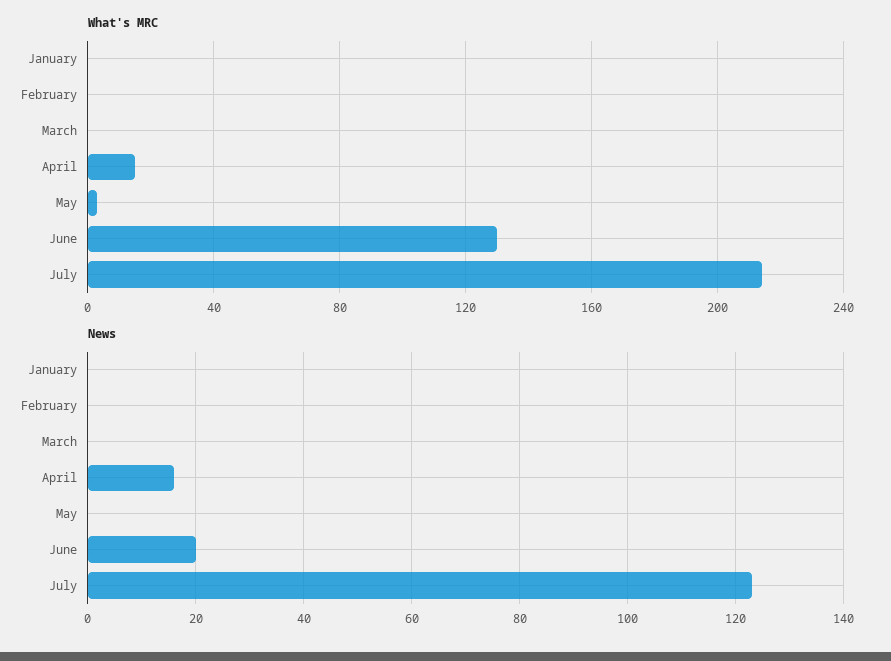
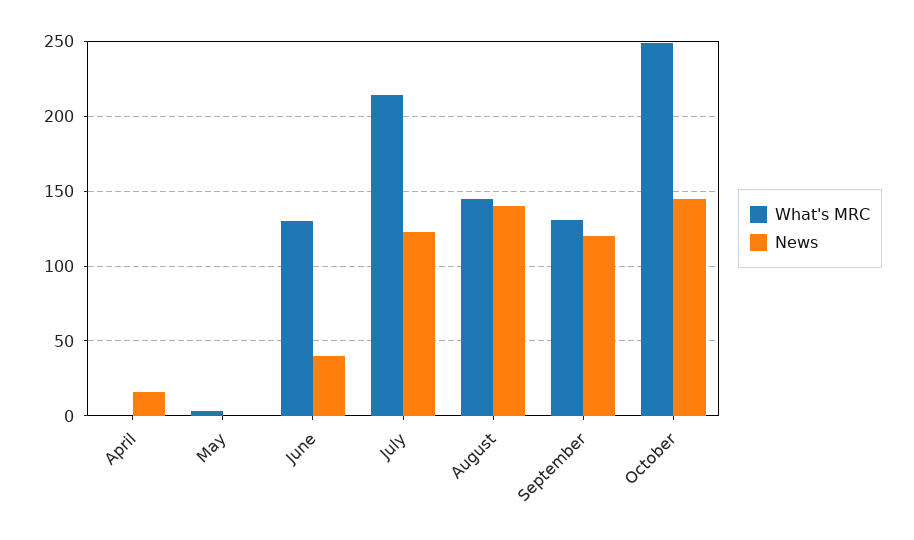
What's MRC, January: 0 -> none
What's MRC, February: 0 -> none
What's MRC, March: 0 -> none
What's MRC, April: 15 -> 0
News, January: 0 -> none
News, February: 0 -> none
News, March: 0 -> none
News, June: 20 -> 40
What's MRC, August: none -> 145
News, August: none -> 140
What's MRC, September: none -> 130
News, September: none -> 120
What's MRC, October: none -> 250
News, October: none -> 145

